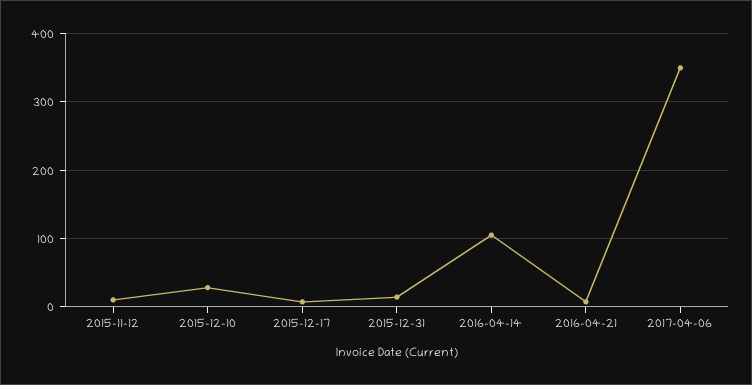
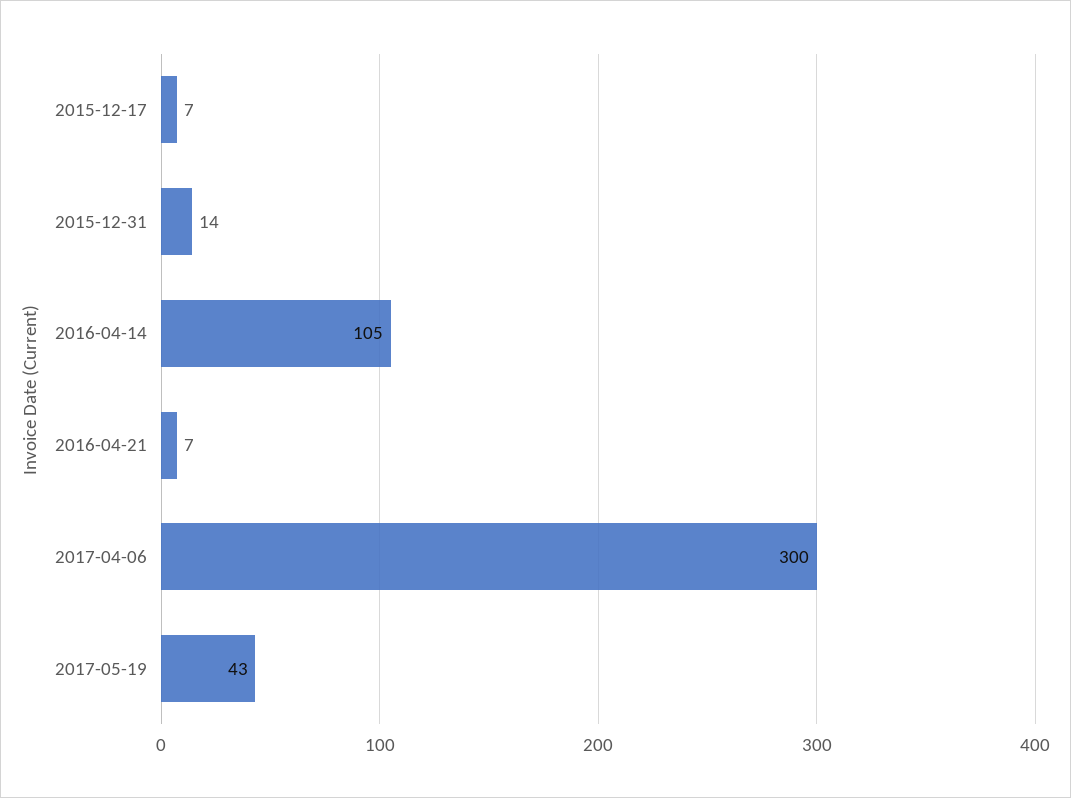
2015-11-12: 10 -> none
2015-12-10: 30 -> none
2017-04-06: 350 -> 300
2017-05-19: none -> 43

